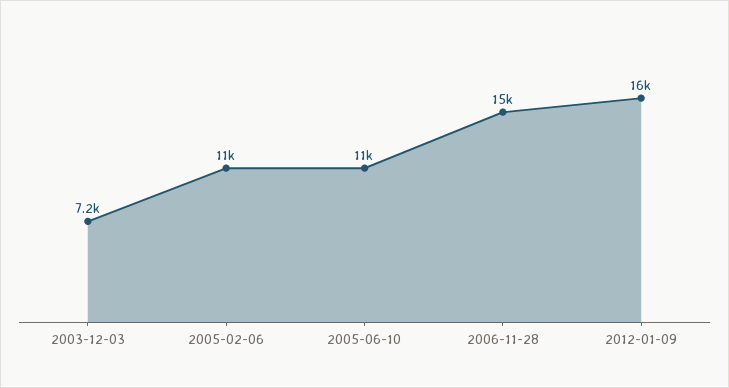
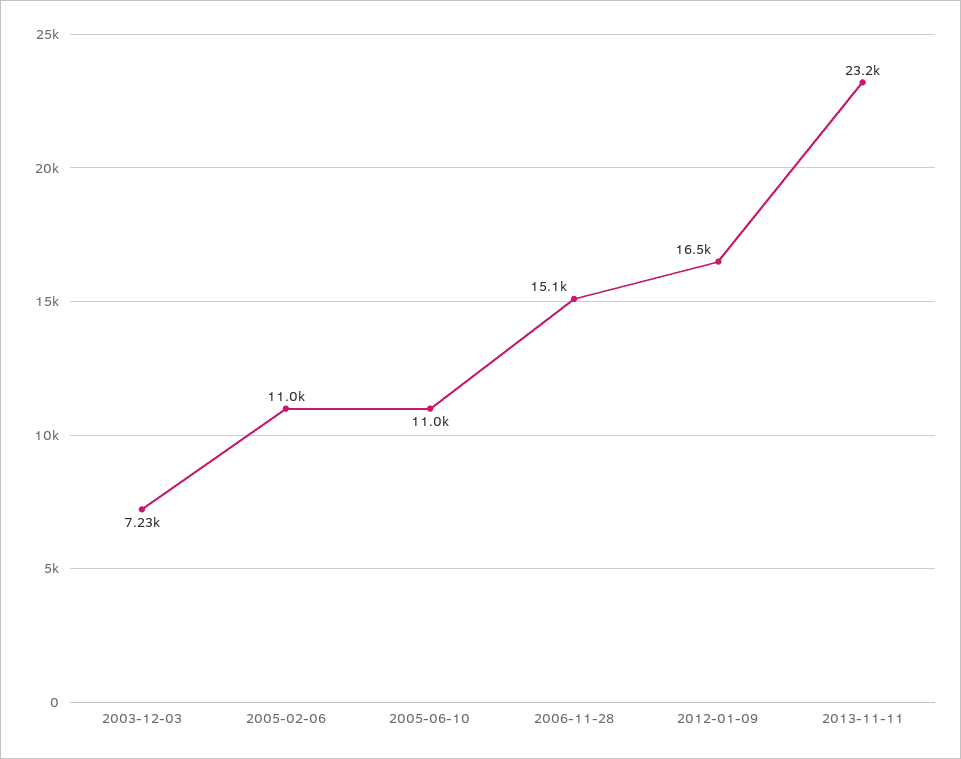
2013-11-11: none -> 23200

